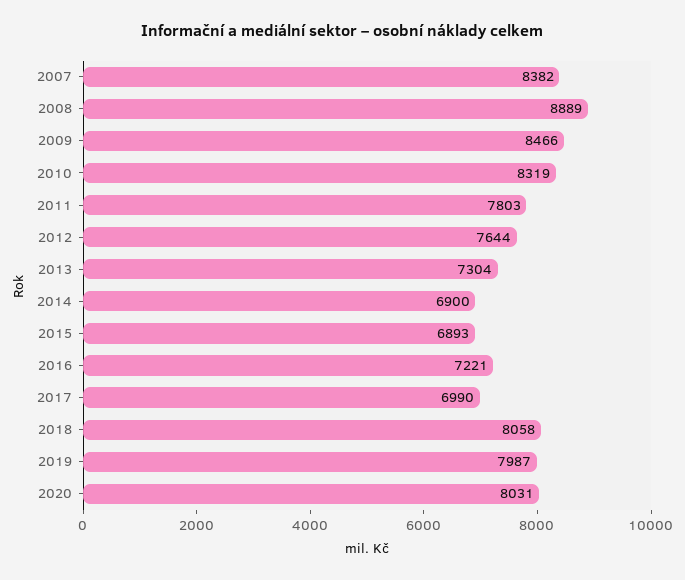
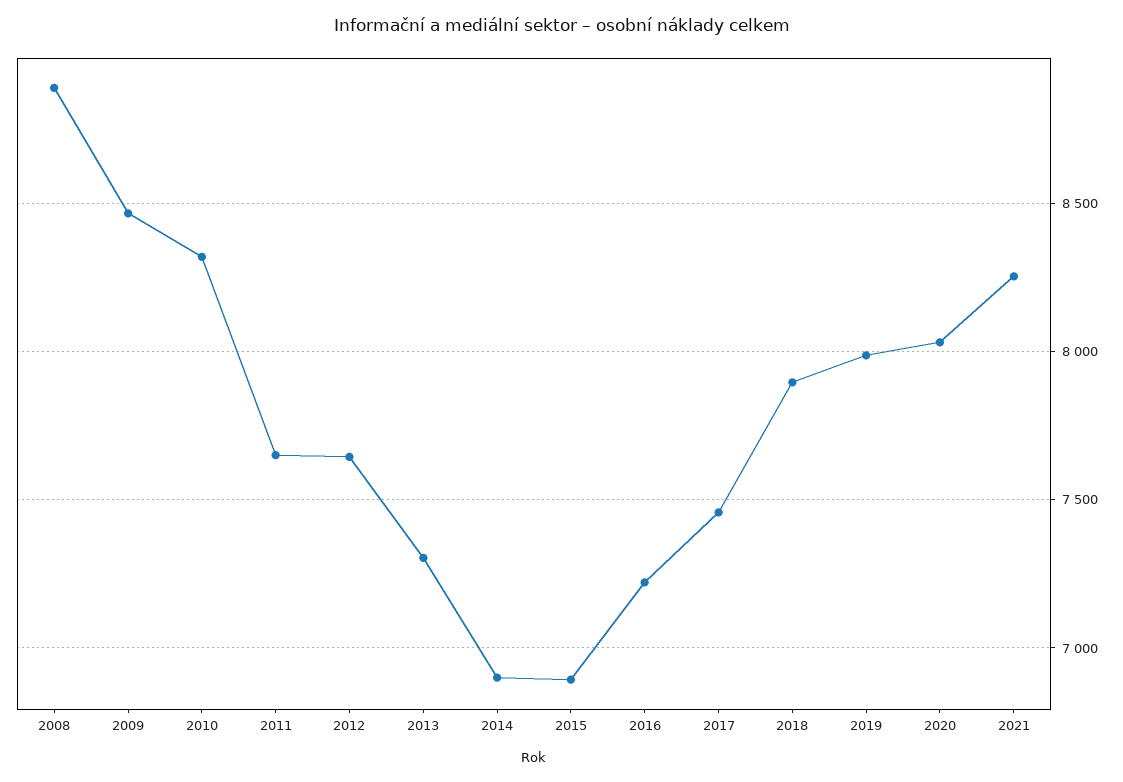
2007: 8382 -> none
2011: 7803 -> 7650
2017: 6990 -> 7450
2018: 8058 -> 7900
2021: none -> 8250

